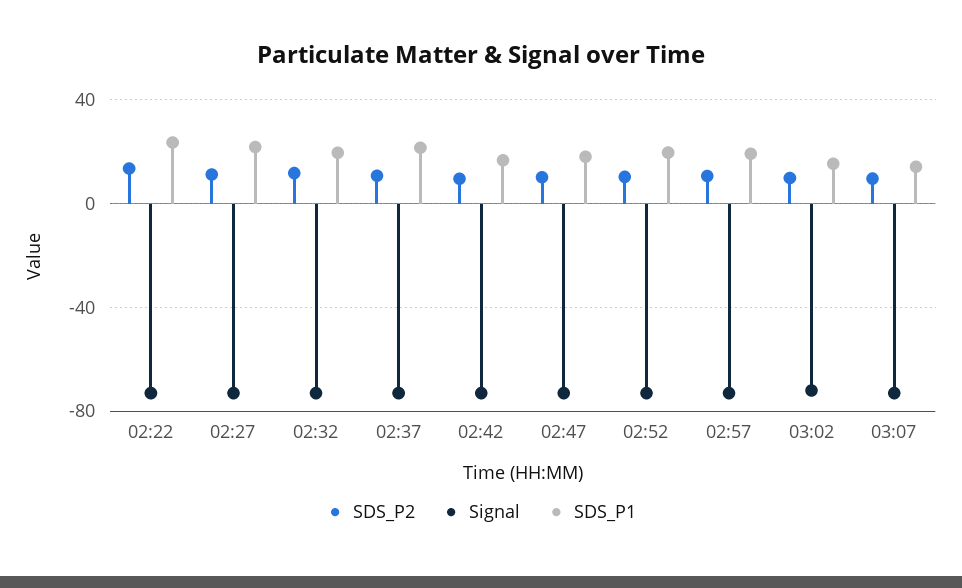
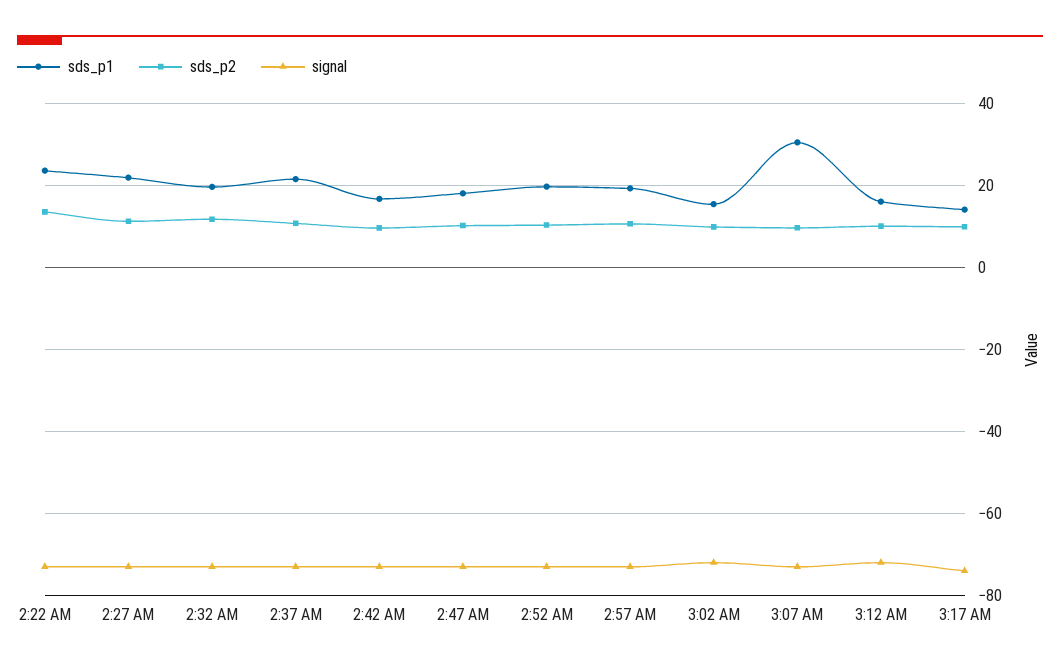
SDS_P1, 03:07: 15 -> 30
SDS_P1, 3:12 AM: none -> 16
SDS_P2, 3:12 AM: none -> 10
Signal, 3:12 AM: none -> -72
SDS_P1, 3:17 AM: none -> 14
SDS_P2, 3:17 AM: none -> 10
Signal, 3:17 AM: none -> -74

